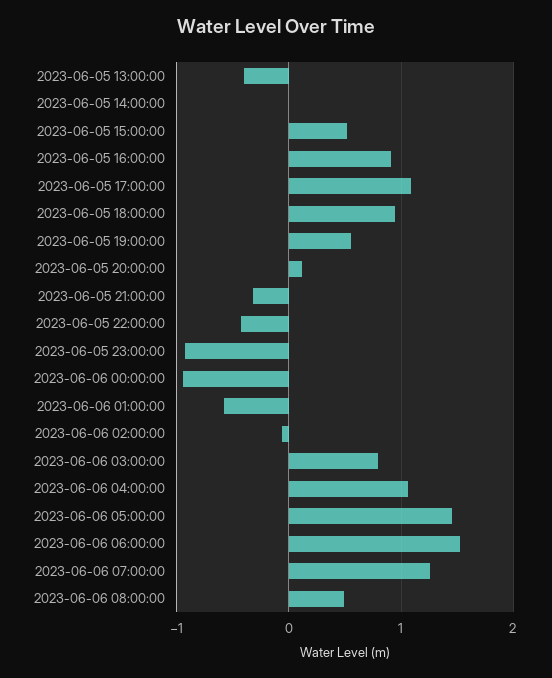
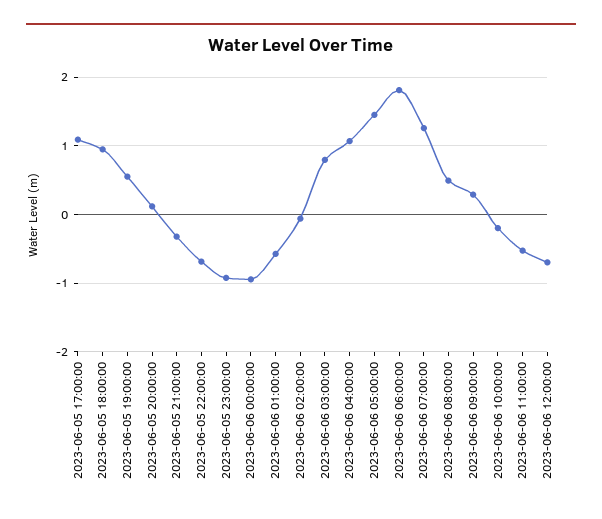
2023-06-05 13:00:00: -0.4 -> none
2023-06-05 14:00:00: 0 -> none
2023-06-05 15:00:00: 0.5 -> none
2023-06-05 16:00:00: 0.9 -> none
2023-06-05 22:00:00: -0.4 -> -0.7
2023-06-06 06:00:00: 1.5 -> 1.8
2023-06-06 09:00:00: none -> 0.3
2023-06-06 10:00:00: none -> -0.2
2023-06-06 11:00:00: none -> -0.5
2023-06-06 12:00:00: none -> -0.7

